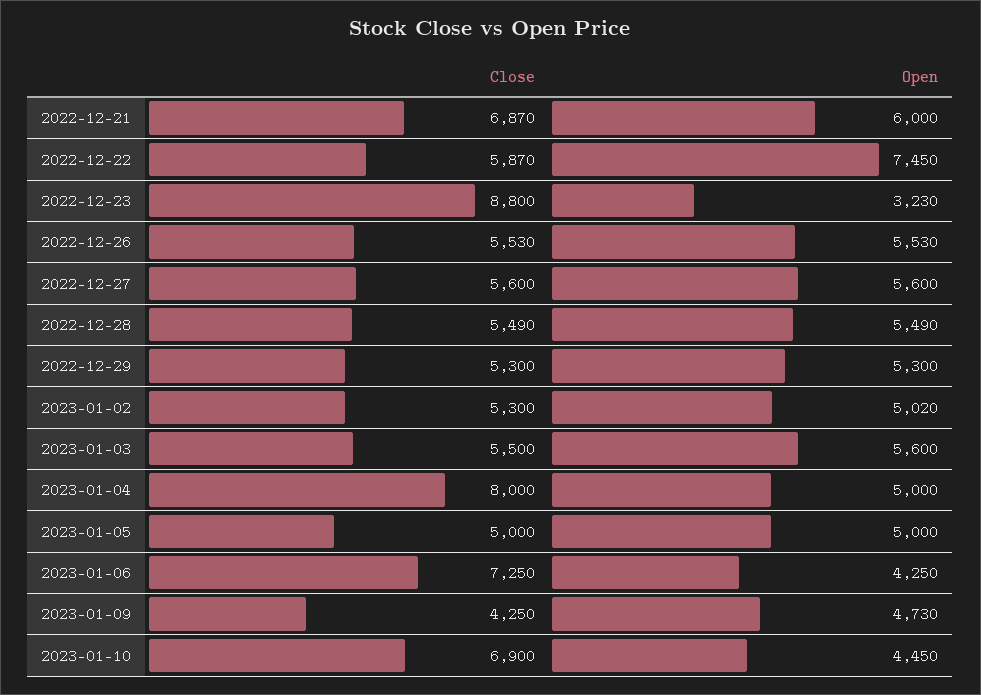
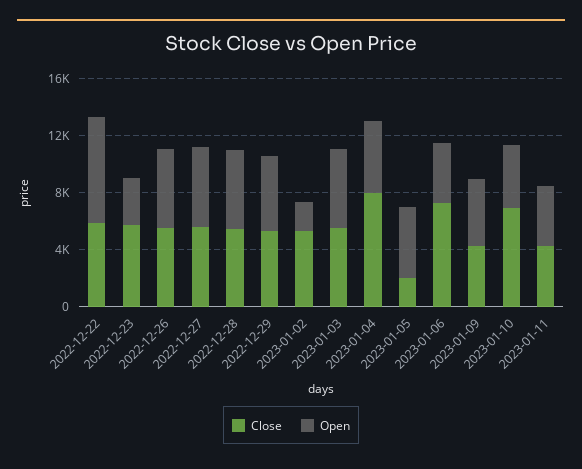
Close, 2022-12-21: 6870 -> none
Open, 2022-12-21: 6000 -> none
Close, 2022-12-23: 8800 -> 6000
Open, 2023-01-02: 5020 -> 2000
Close, 2023-01-05: 5000 -> 2000
Close, 2023-01-11: none -> 4000
Open, 2023-01-11: none -> 4000

